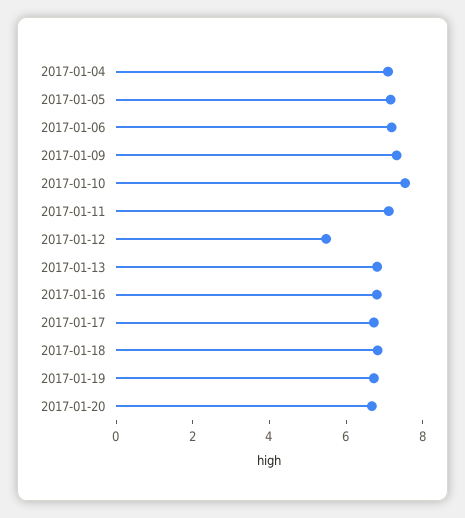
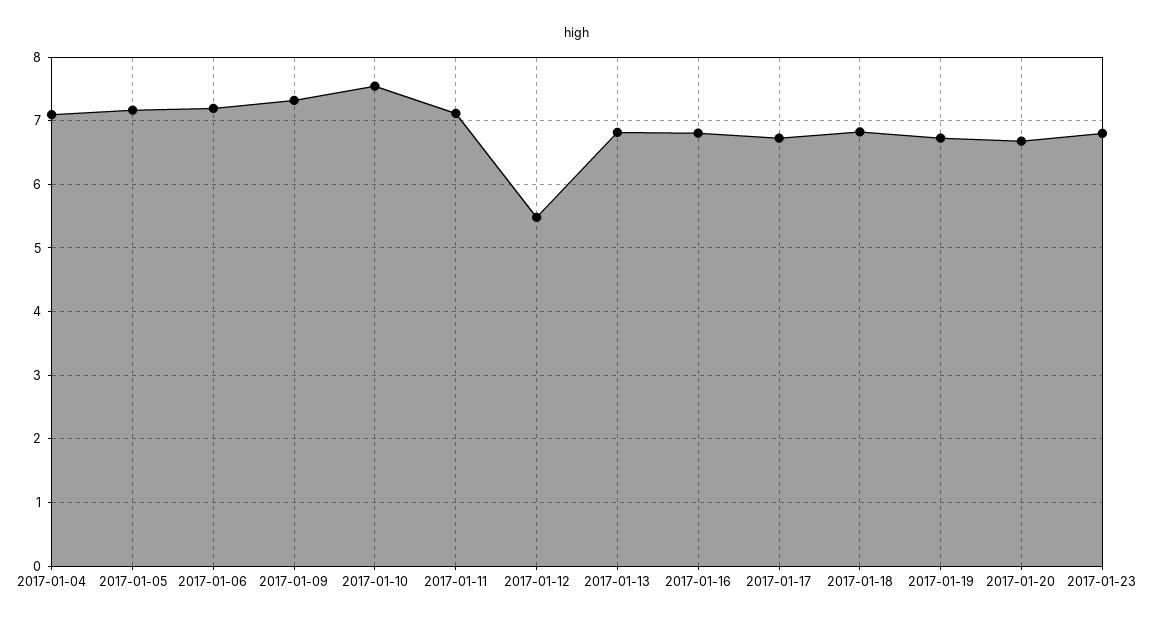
2017-01-23: none -> 6.8

